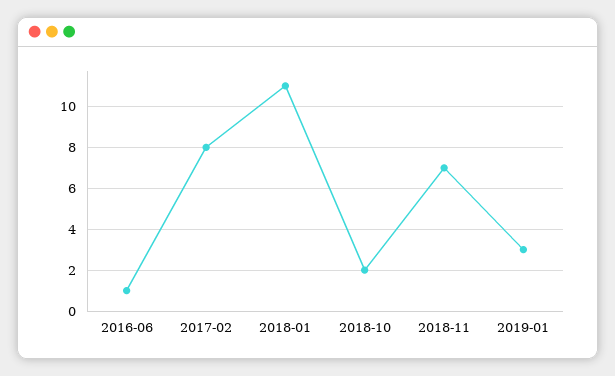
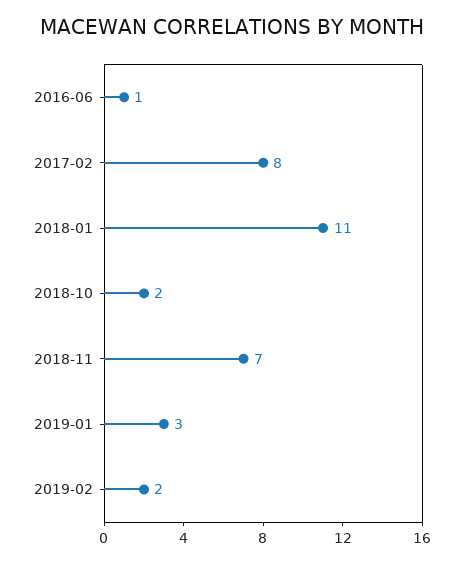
2019-02: none -> 2

